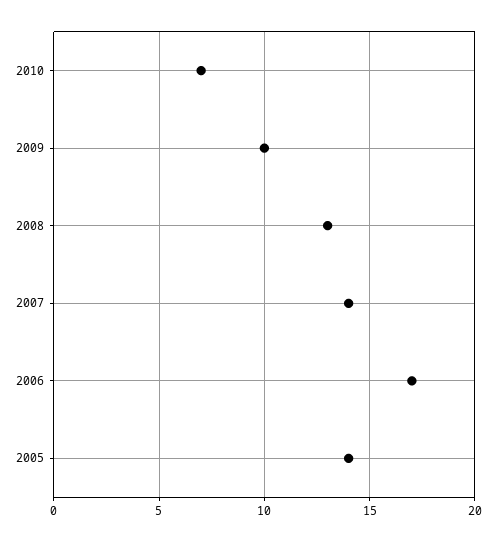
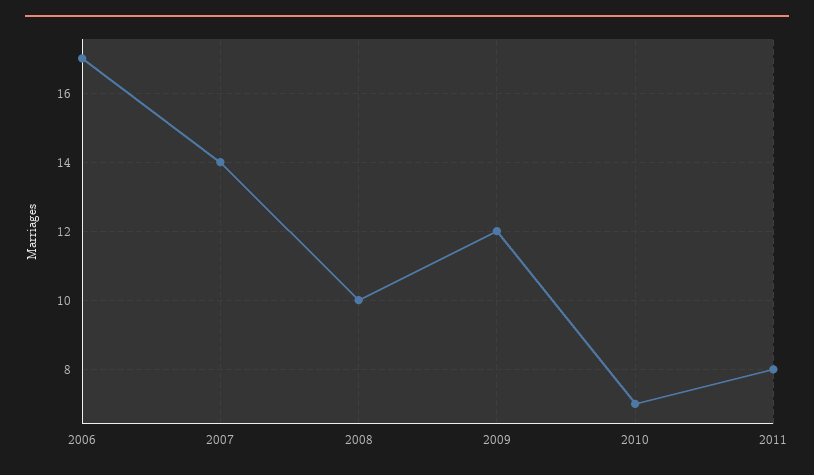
2009: 10 -> 12
2008: 13 -> 10
2005: 14 -> none
2011: none -> 8

